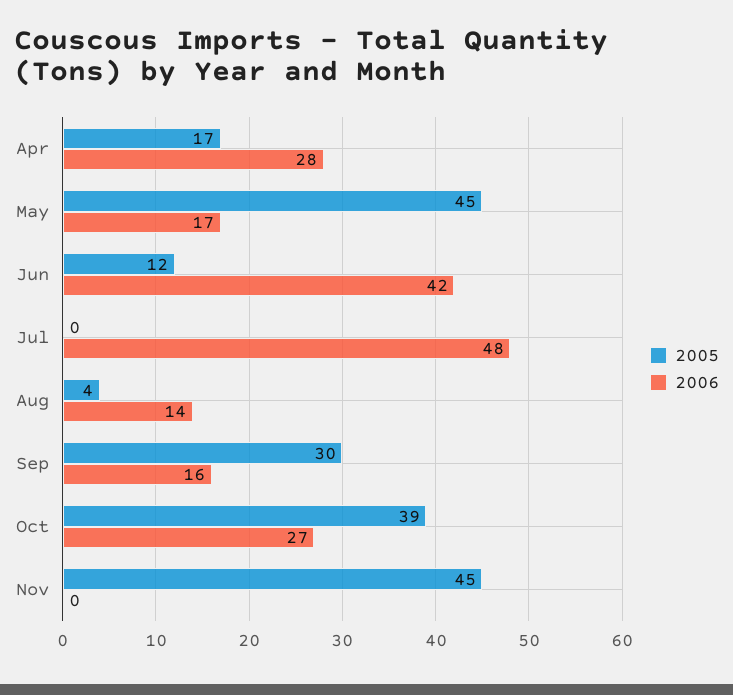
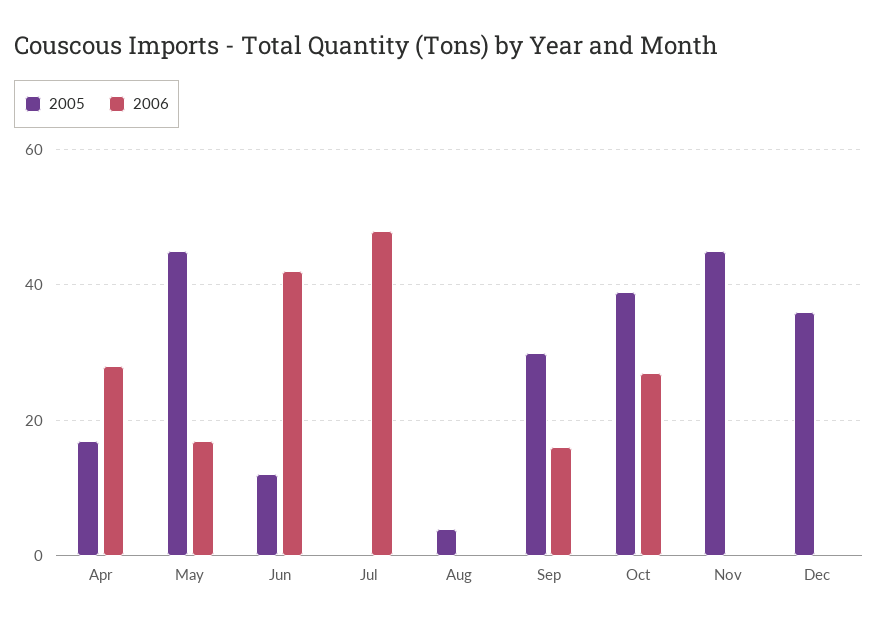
2006, Aug: 14 -> 0
2005, Dec: none -> 35
2006, Dec: none -> 0

